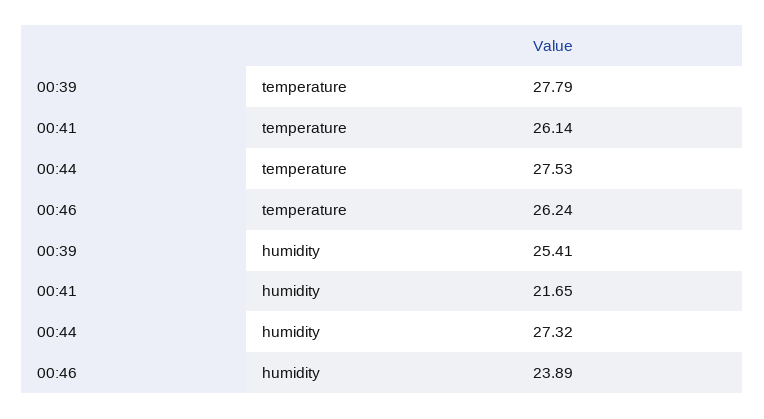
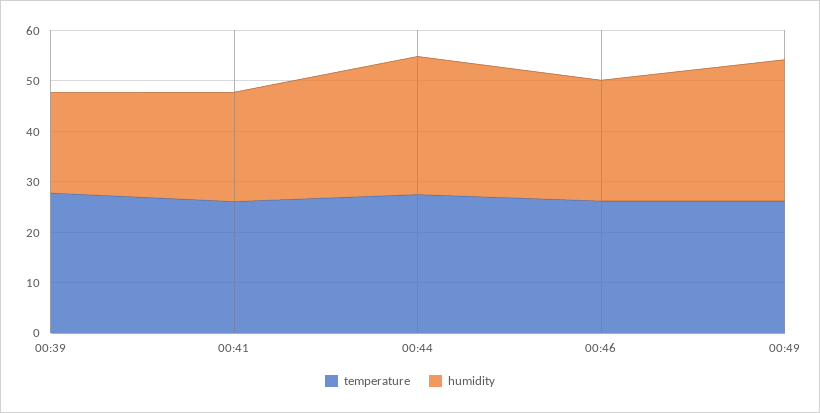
humidity, 00:39: 25.41 -> 20
temperature, 00:49: none -> 26
humidity, 00:49: none -> 28

